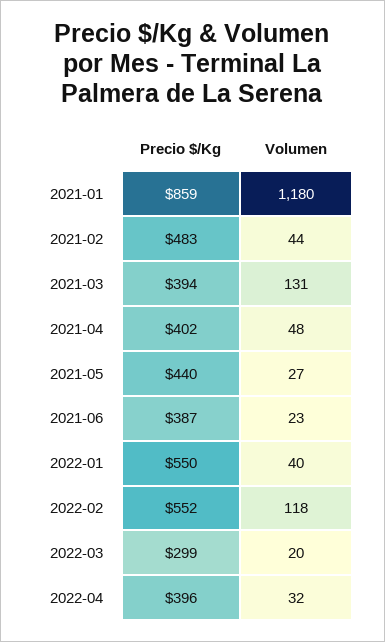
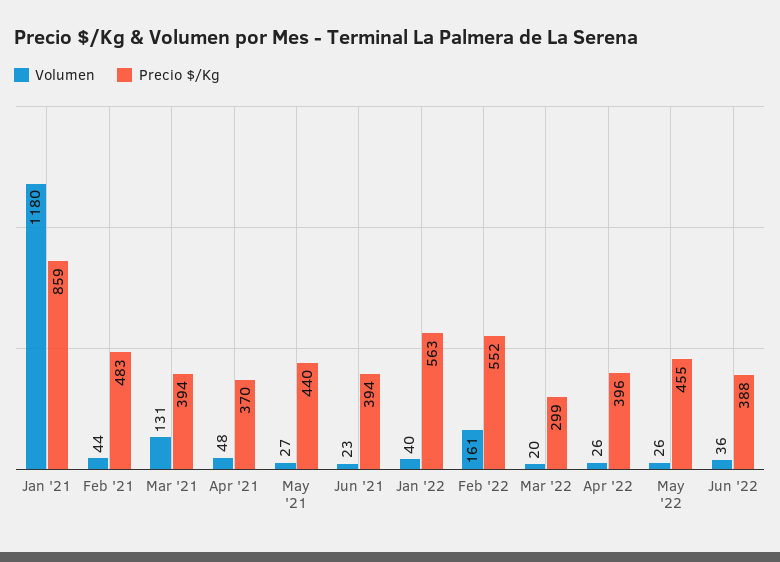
Precio $/Kg, 2021-04: 402 -> 370
Precio $/Kg, 2021-06: 387 -> 394
Precio $/Kg, 2022-01: 550 -> 563
Volumen, 2022-02: 118 -> 161
Volumen, 2022-04: 32 -> 26
Volumen, May '22: none -> 26
Precio $/Kg, May '22: none -> 455
Volumen, Jun '22: none -> 36
Precio $/Kg, Jun '22: none -> 388

